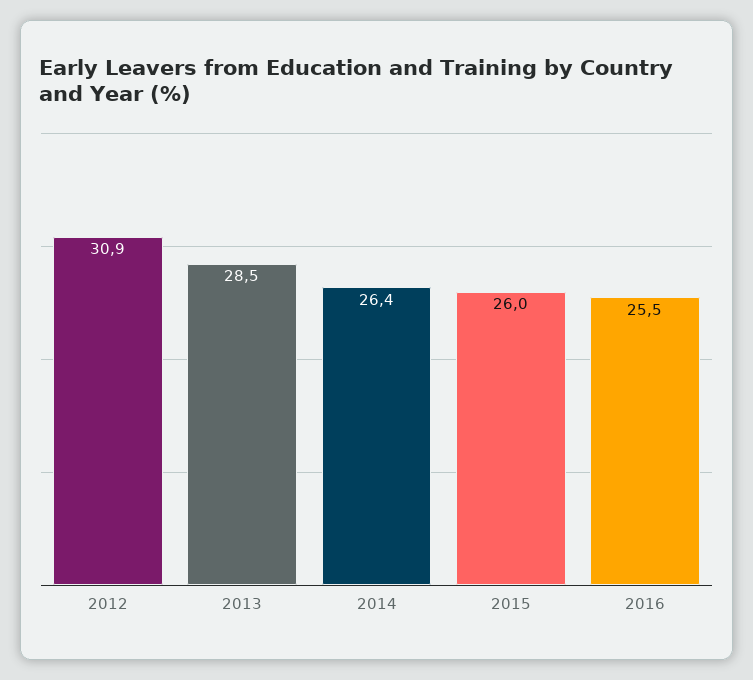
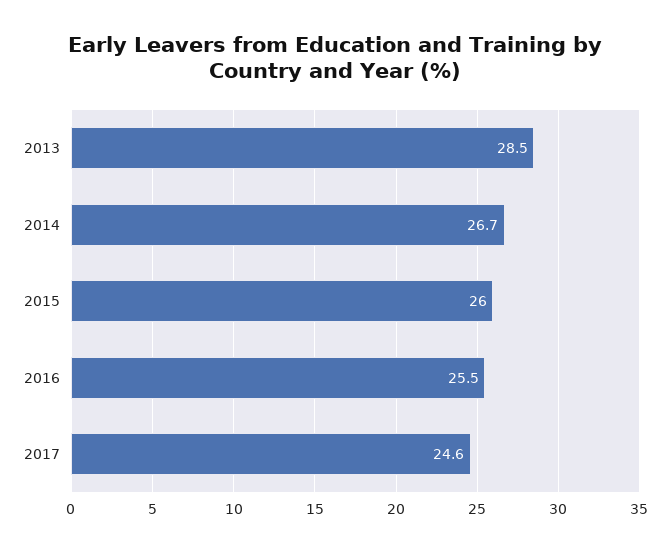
2012: 30.9 -> none
2014: 26.4 -> 26.7
2017: none -> 24.6

